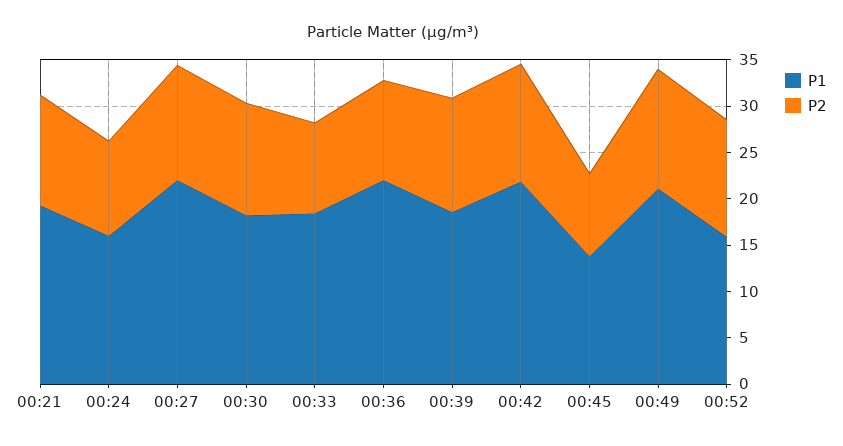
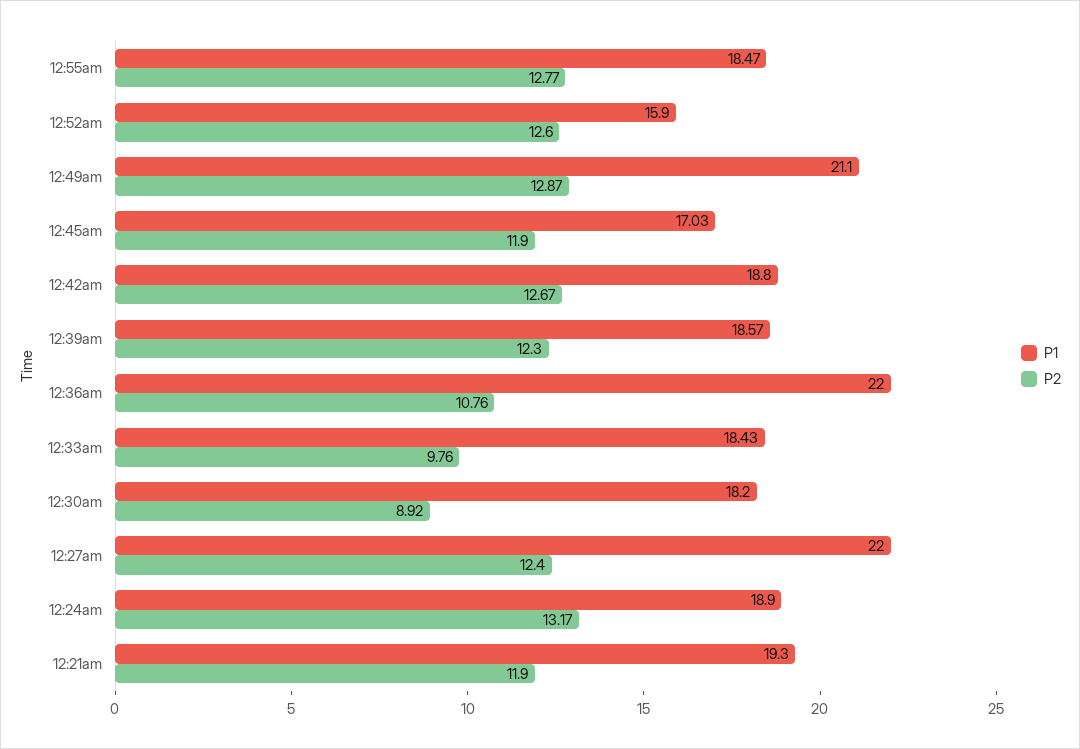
P1, 00:24: 16 -> 18.9
P2, 00:24: 10 -> 13.17
P2, 00:30: 12 -> 8.92
P1, 00:42: 22 -> 18.8
P1, 00:45: 14 -> 17.03
P2, 00:45: 9 -> 11.9
P1, 12:55am: none -> 18.47
P2, 12:55am: none -> 12.77

